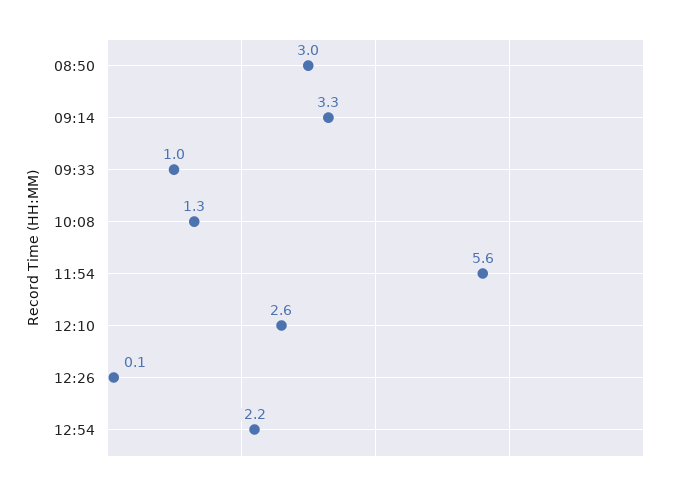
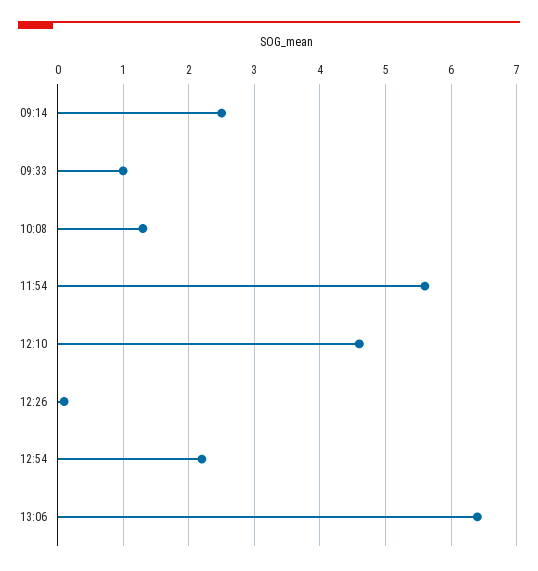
08:50: 3 -> none
09:14: 3.3 -> 2.5
12:10: 2.6 -> 4.6
13:06: none -> 6.4

